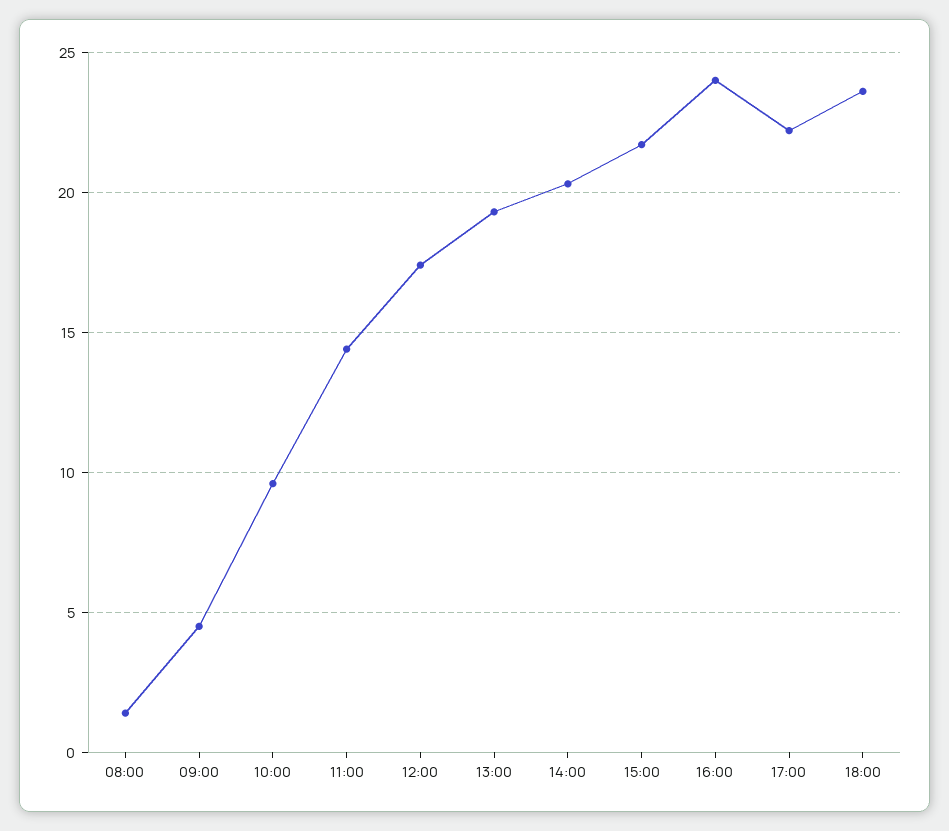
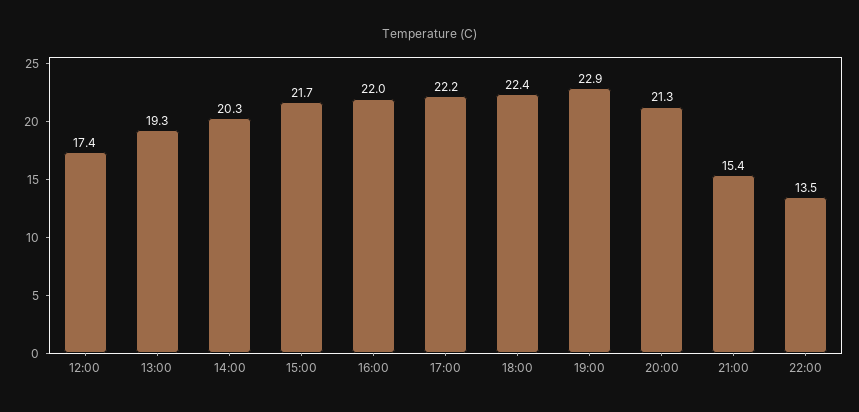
08:00: 1.5 -> none
09:00: 4.5 -> none
10:00: 9.5 -> none
11:00: 14.5 -> none
16:00: 24 -> 22
18:00: 23.5 -> 22.4
19:00: none -> 22.9
20:00: none -> 21.3
21:00: none -> 15.4
22:00: none -> 13.5

